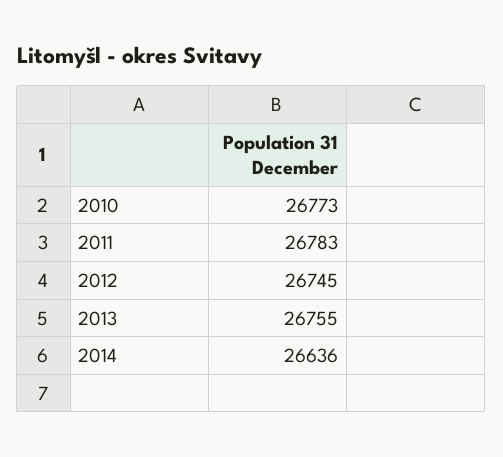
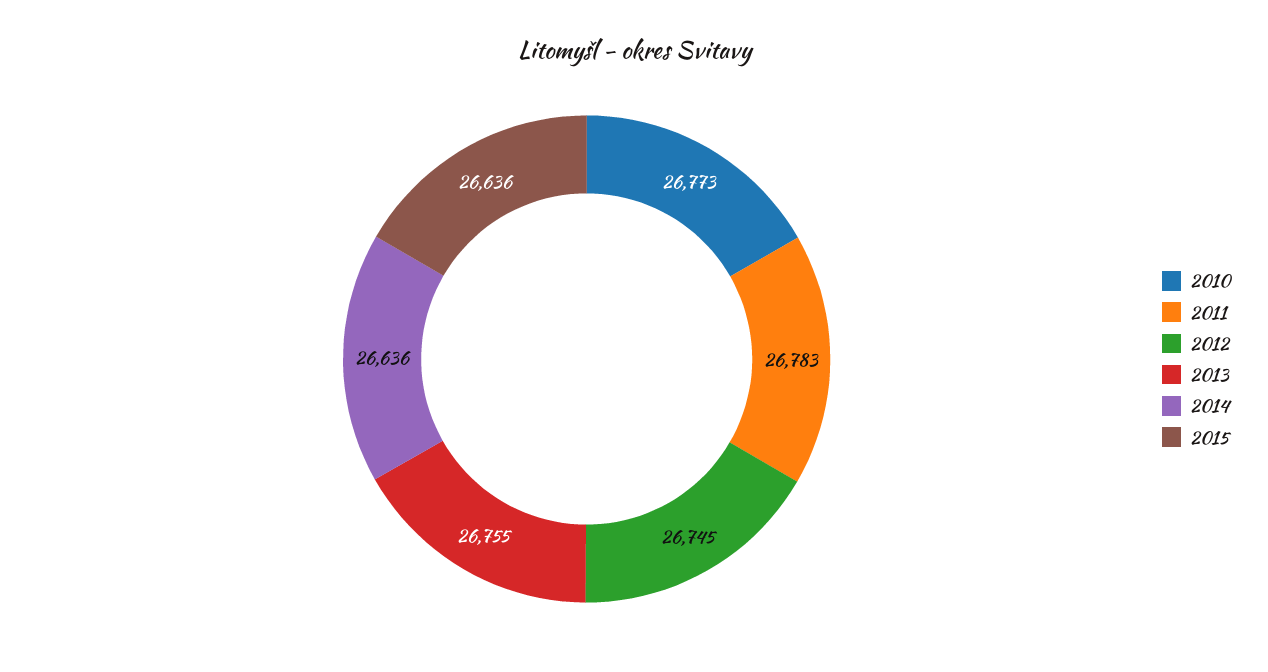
2015: none -> 26636

